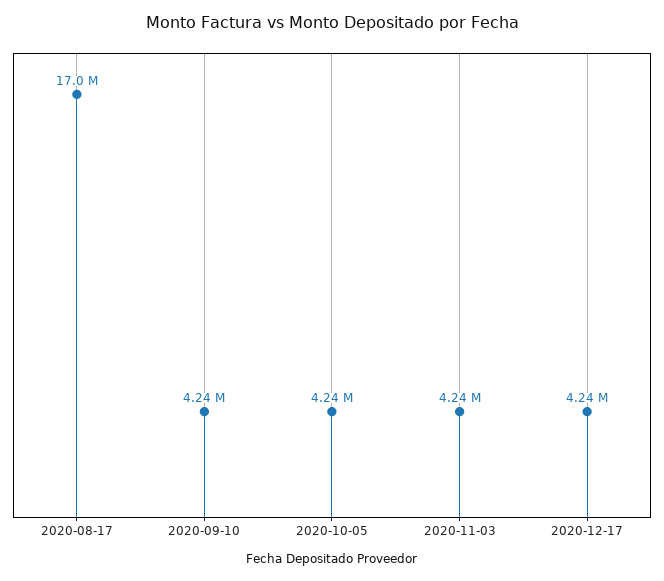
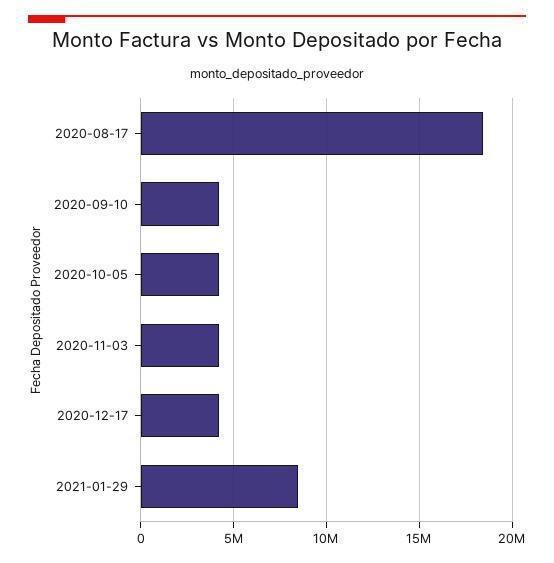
2020-08-17: 17000000 -> 18500000
2021-01-29: none -> 8500000

